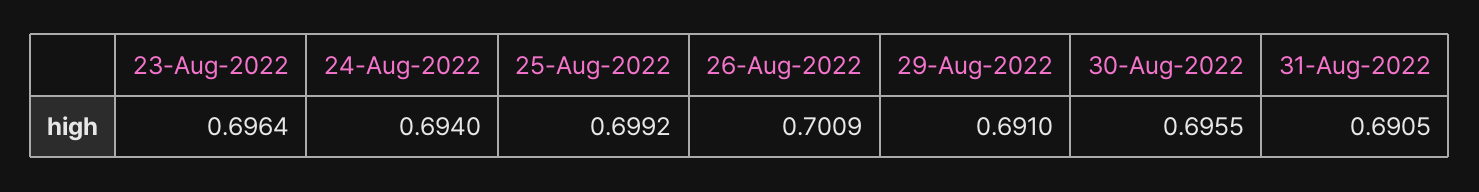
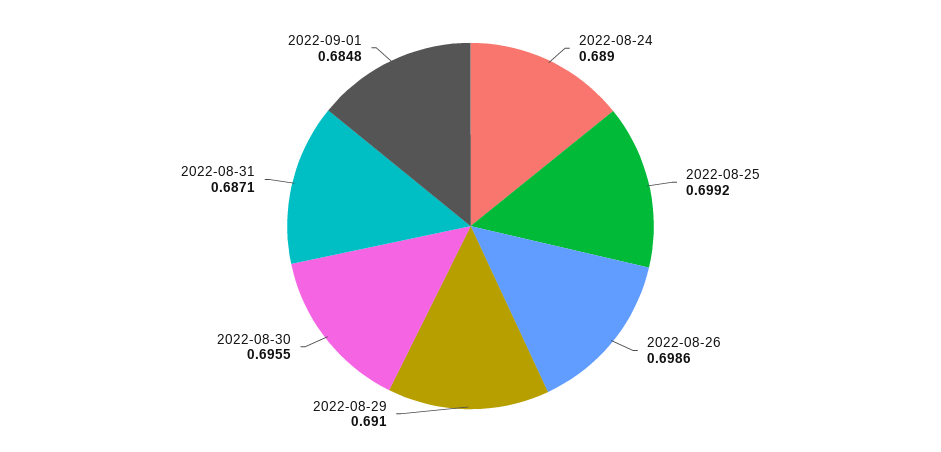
23-Aug-2022: 0.6964 -> none
24-Aug-2022: 0.694 -> 0.689
26-Aug-2022: 0.7009 -> 0.6986
31-Aug-2022: 0.6905 -> 0.6871
2022-09-01: none -> 0.6848

